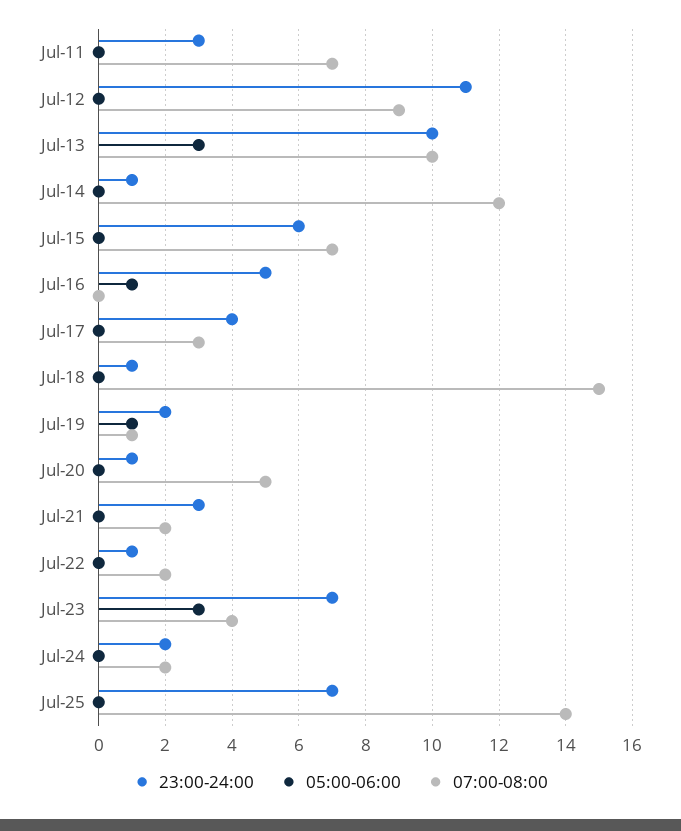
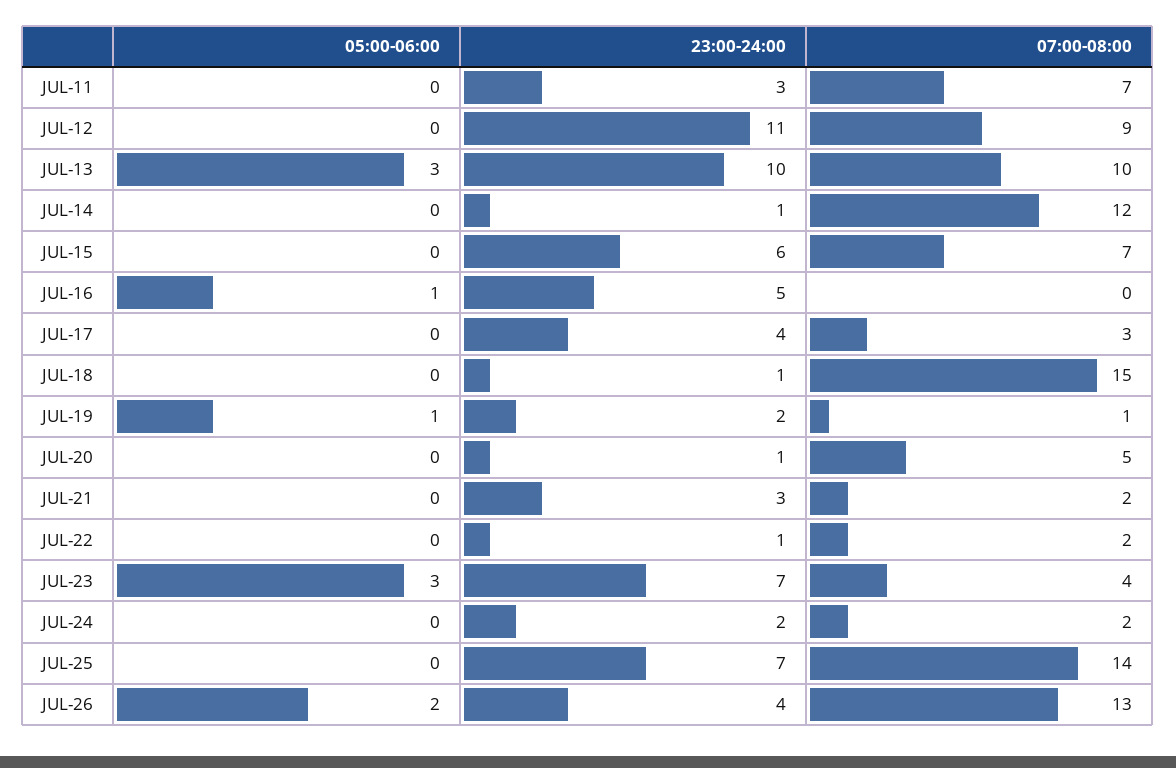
05:00-06:00, JUL-26: none -> 2
23:00-24:00, JUL-26: none -> 4
07:00-08:00, JUL-26: none -> 13

